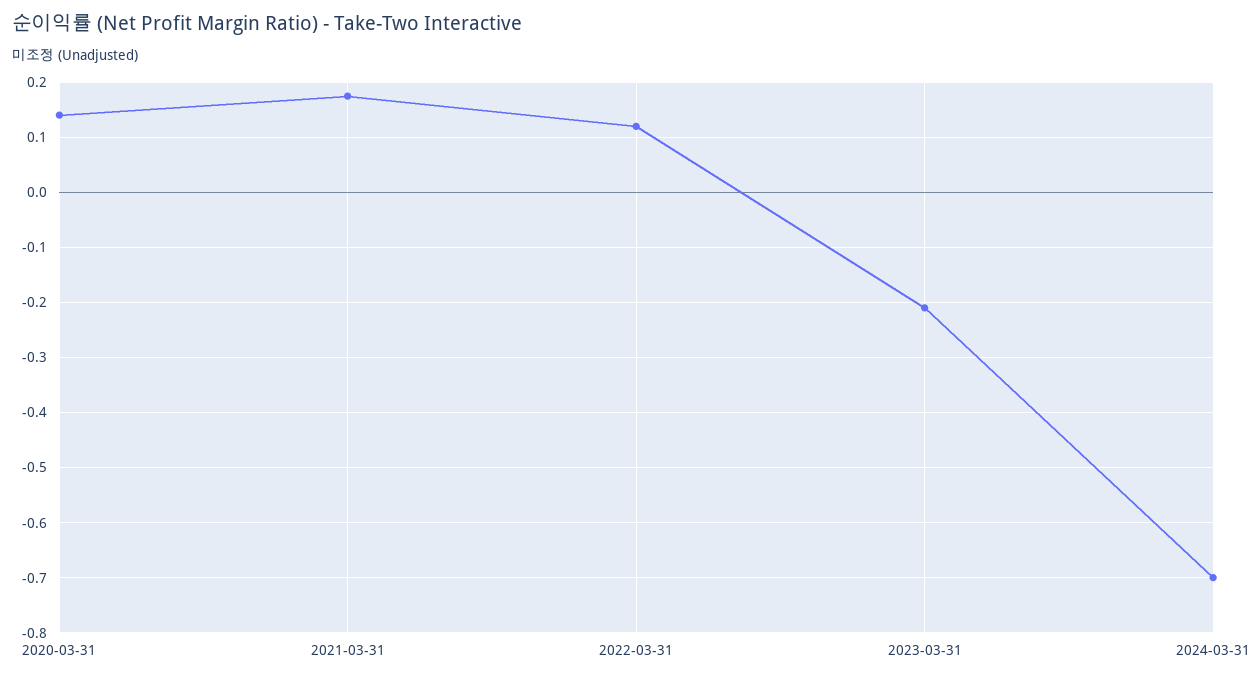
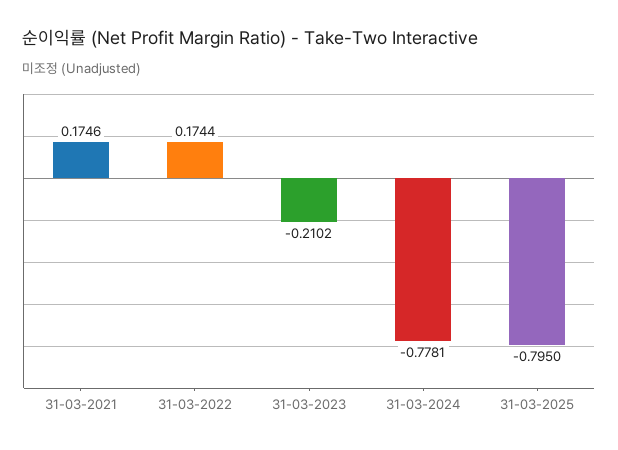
2020-03-31: 0.14 -> none
2022-03-31: 0.12 -> 0.1744
2024-03-31: -0.7 -> -0.7781
31-03-2025: none -> -0.795

